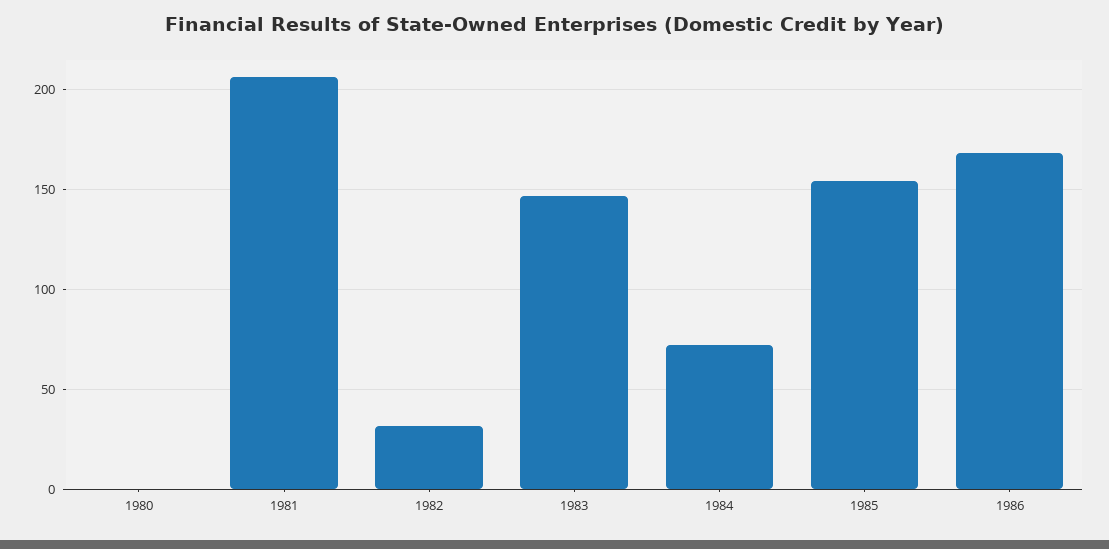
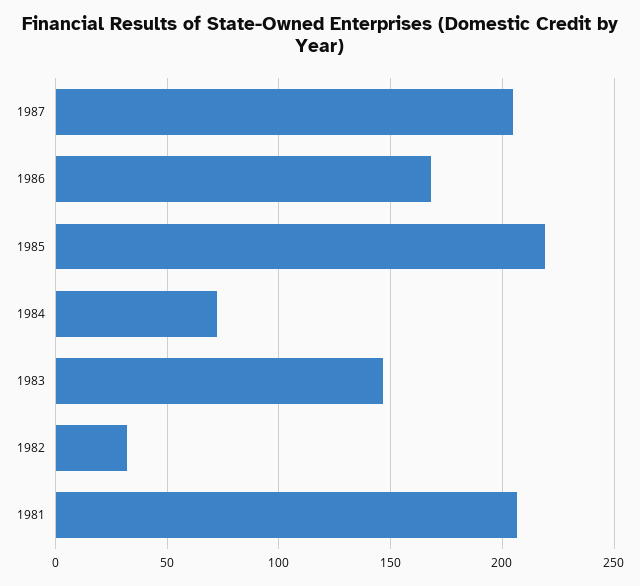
1980: 0 -> none
1985: 155 -> 220
1987: none -> 205

